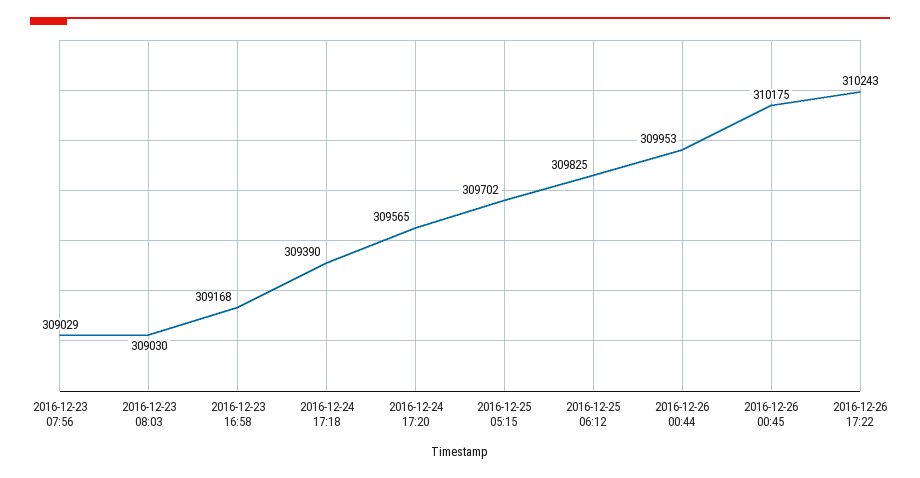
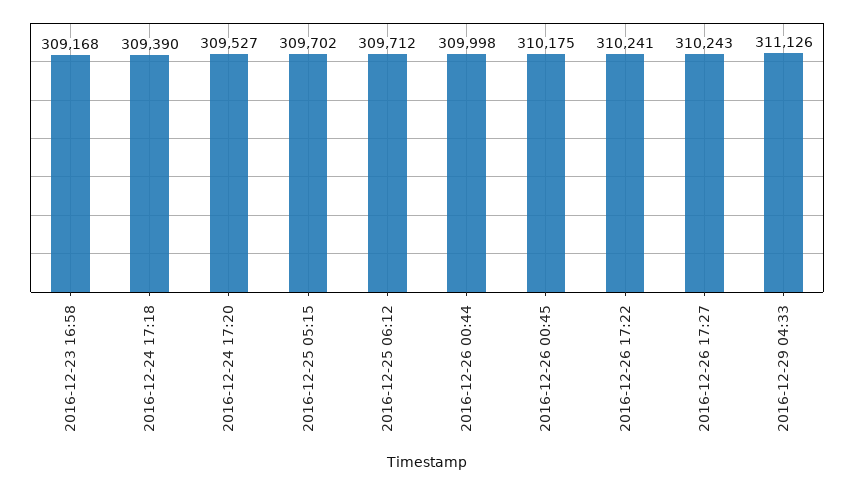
2016-12-23 07:56: 309029 -> none
2016-12-23 08:03: 309030 -> none
2016-12-24 17:20: 309565 -> 309527
2016-12-25 06:12: 309825 -> 309712
2016-12-26 00:44: 309953 -> 309998
2016-12-26 17:22: 310243 -> 310241
2016-12-26 17:27: none -> 310243
2016-12-29 04:33: none -> 311126

